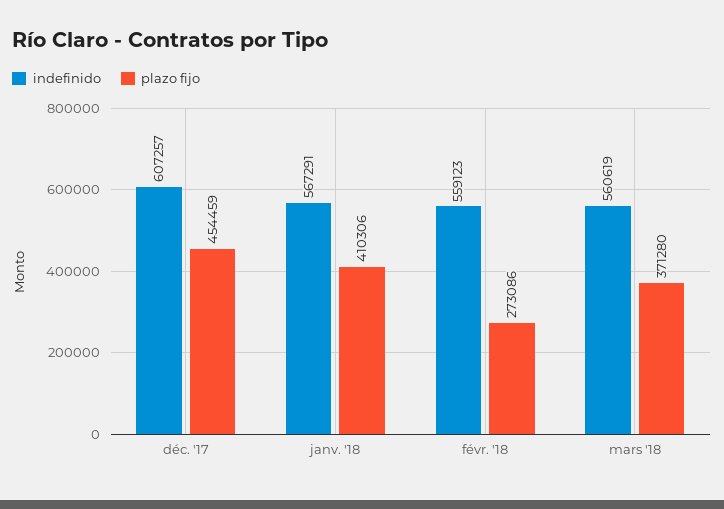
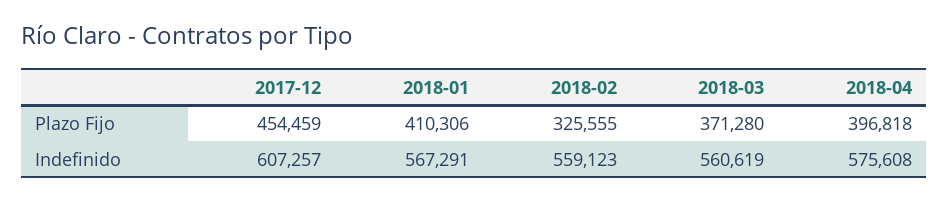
plazo fijo, févr. '18: 273086 -> 325555
plazo fijo, 2018-04: none -> 396818
indefinido, 2018-04: none -> 575608

